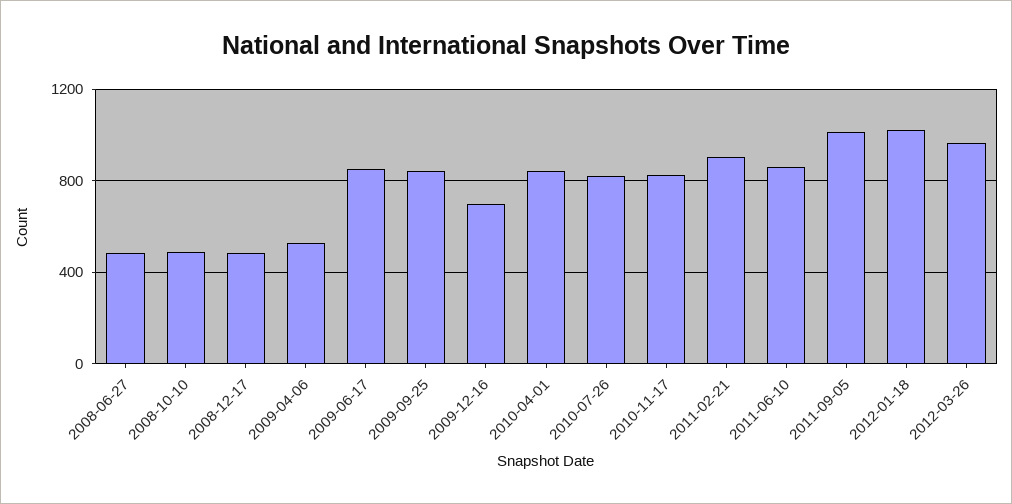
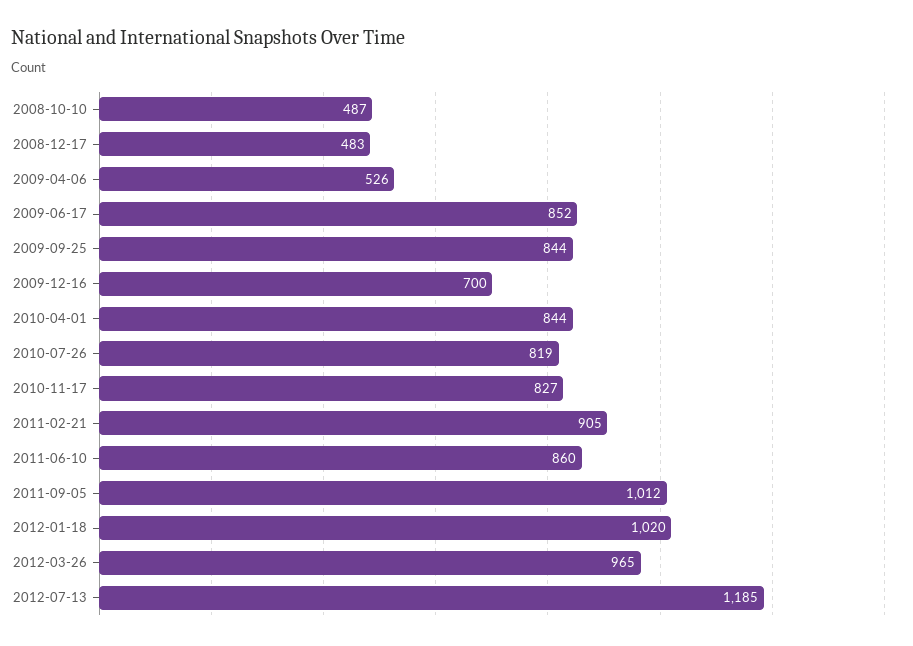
2008-06-27: 500 -> none
2012-07-13: none -> 1185

